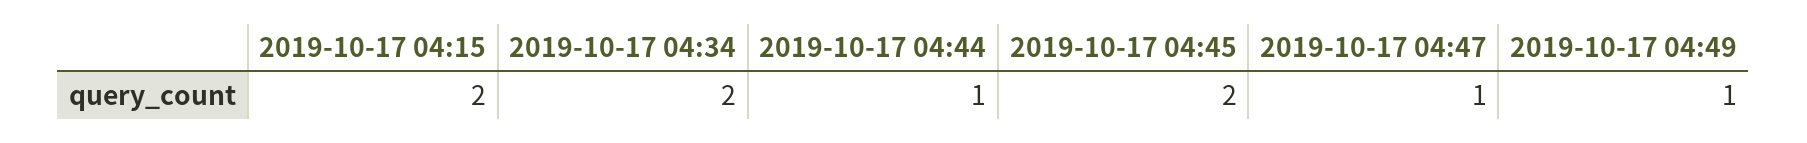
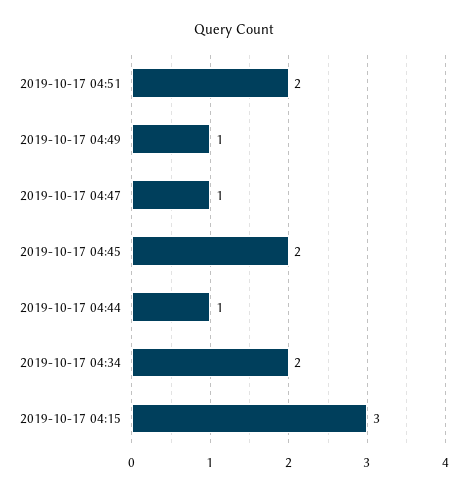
2019-10-17 04:15: 2 -> 3
2019-10-17 04:51: none -> 2

